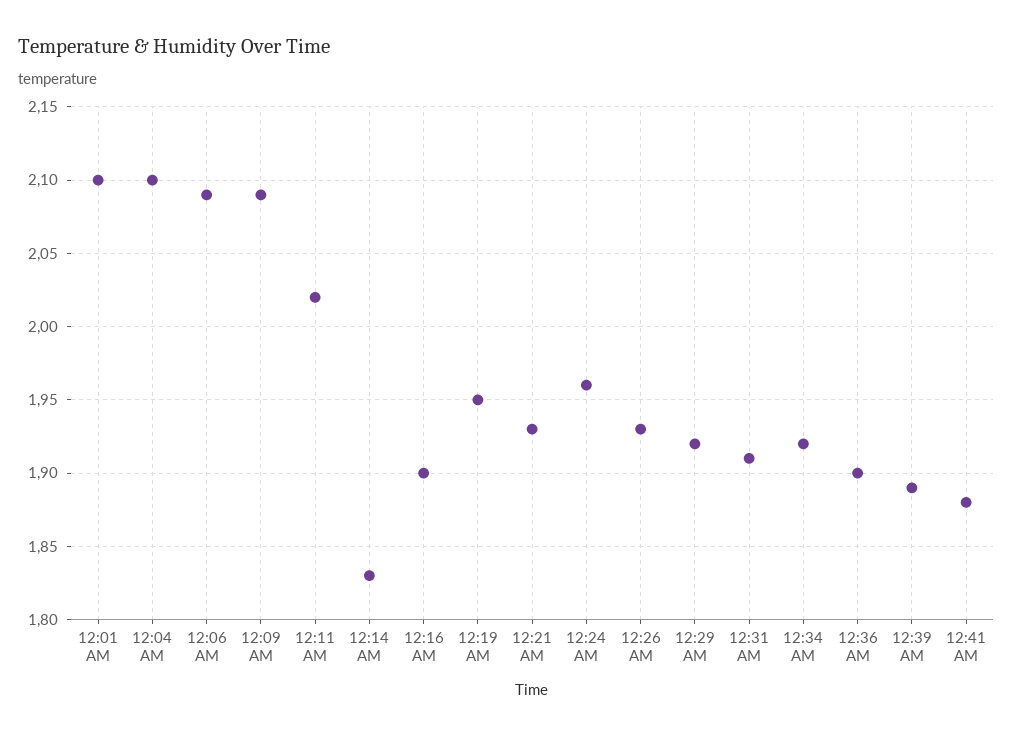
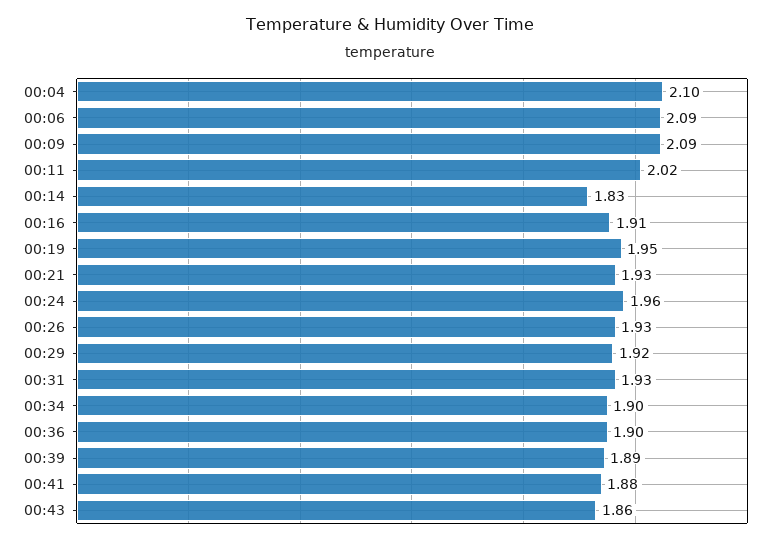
12:01 AM: 2.1 -> none
12:16 AM: 1.9 -> 1.91
12:31 AM: 1.91 -> 1.93
12:34 AM: 1.92 -> 1.9
00:43: none -> 1.86

